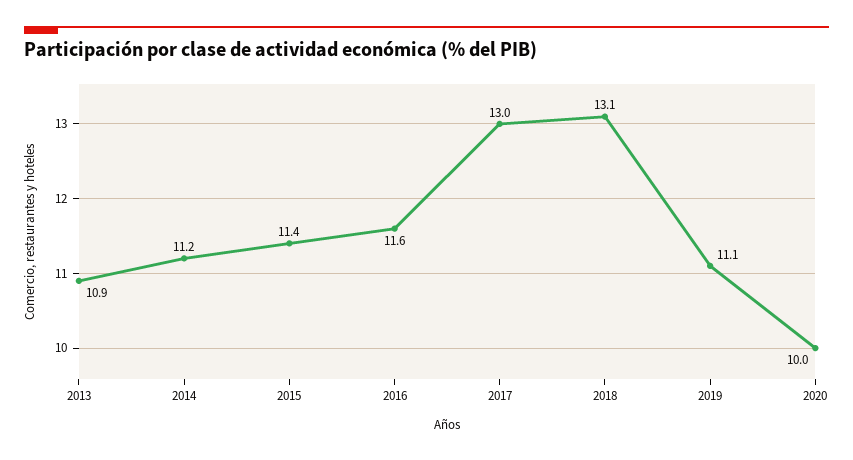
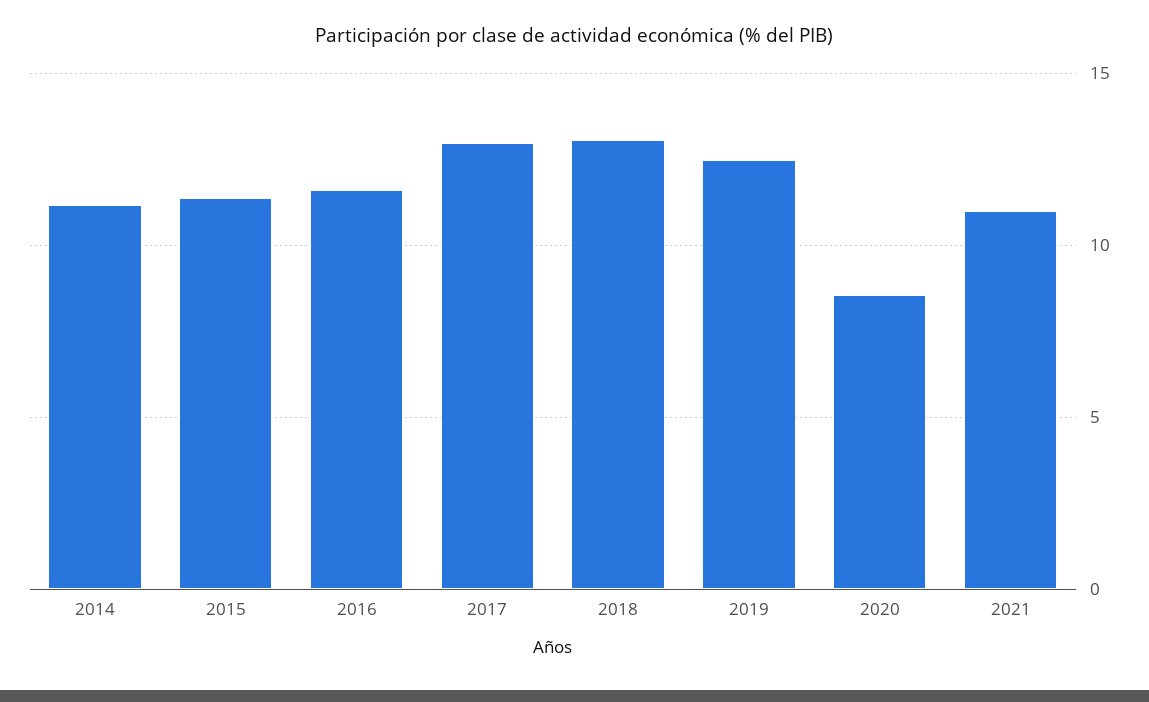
2013: 10.9 -> none
2019: 11.1 -> 12.5
2020: 10 -> 8.5
2021: none -> 11

